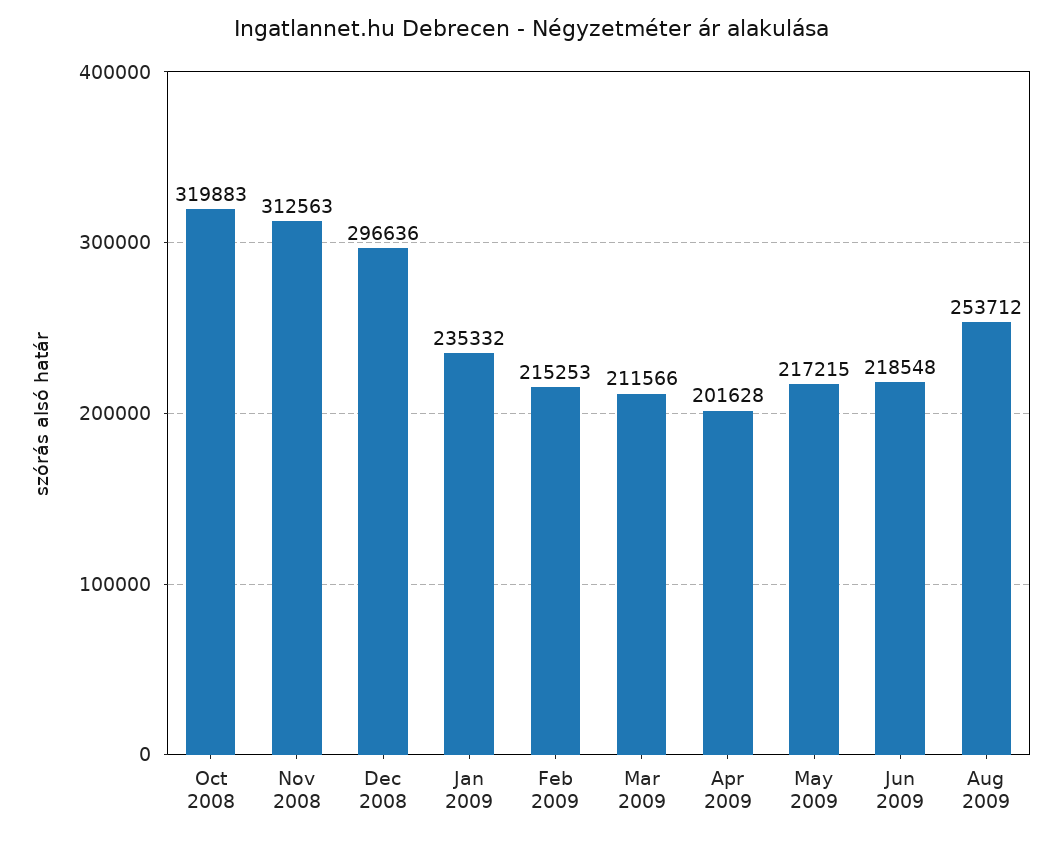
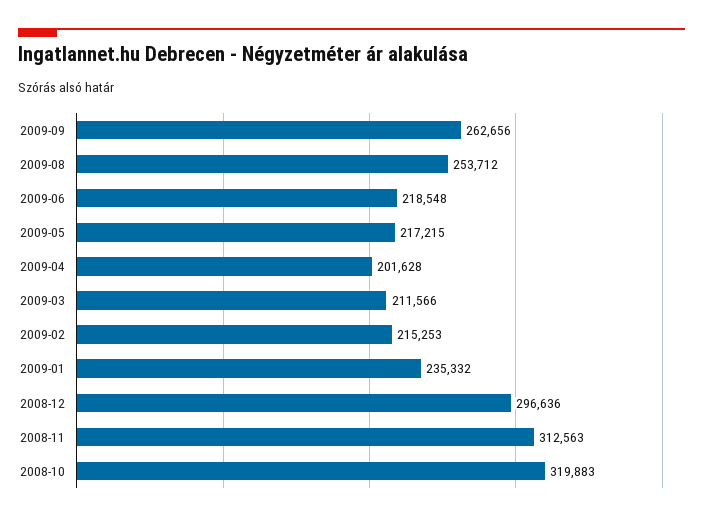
2009-09: none -> 262656

